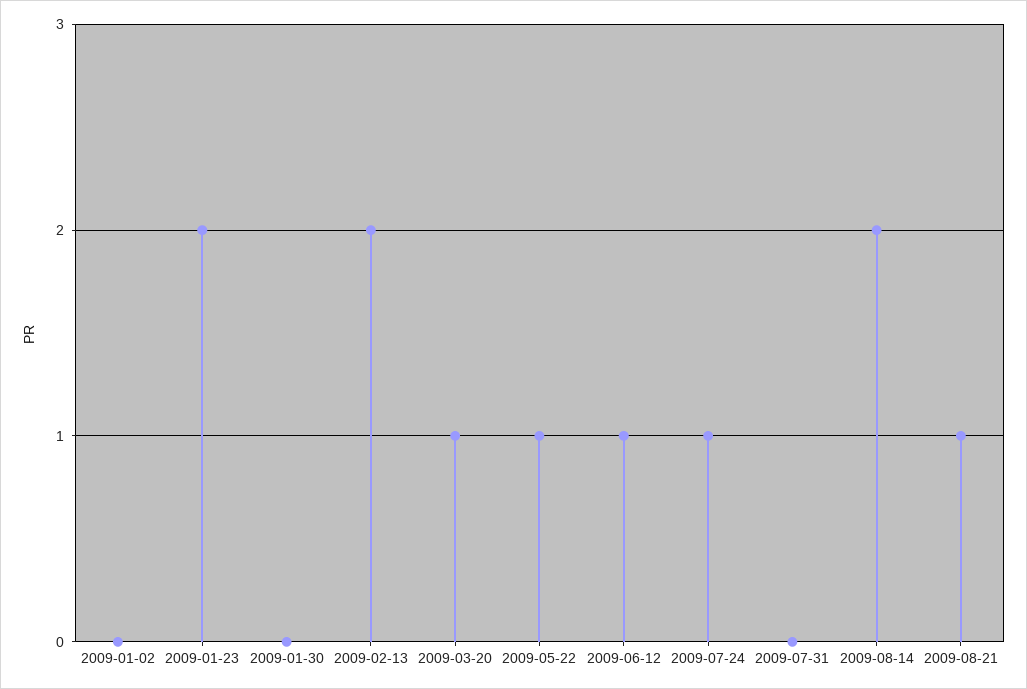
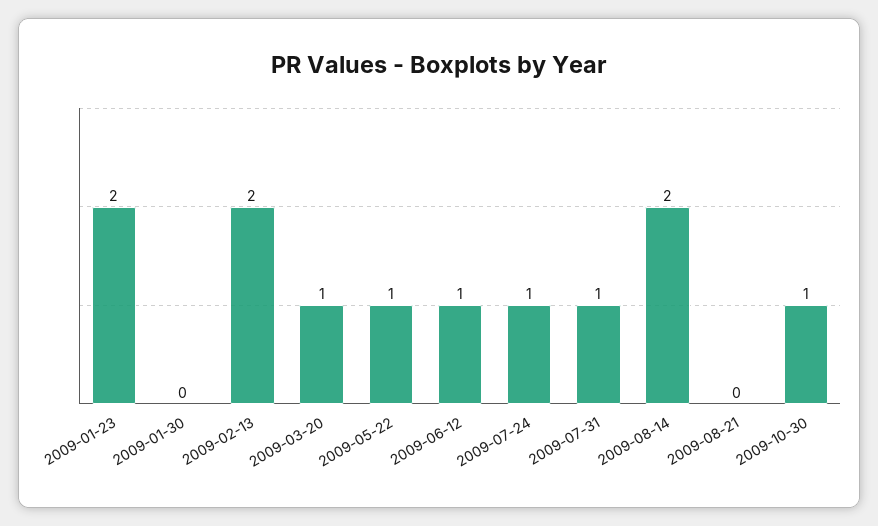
2009-01-02: 0 -> none
2009-07-31: 0 -> 1
2009-08-21: 1 -> 0
2009-10-30: none -> 1

